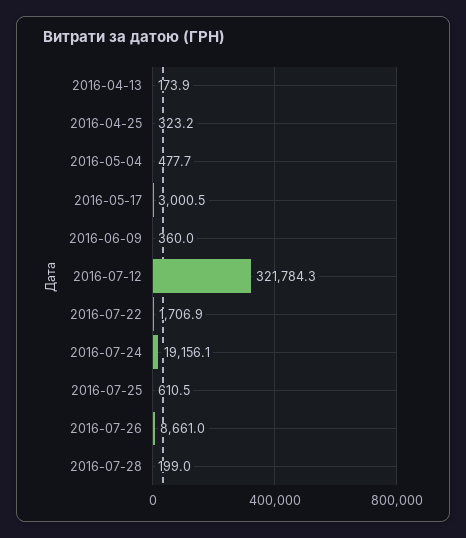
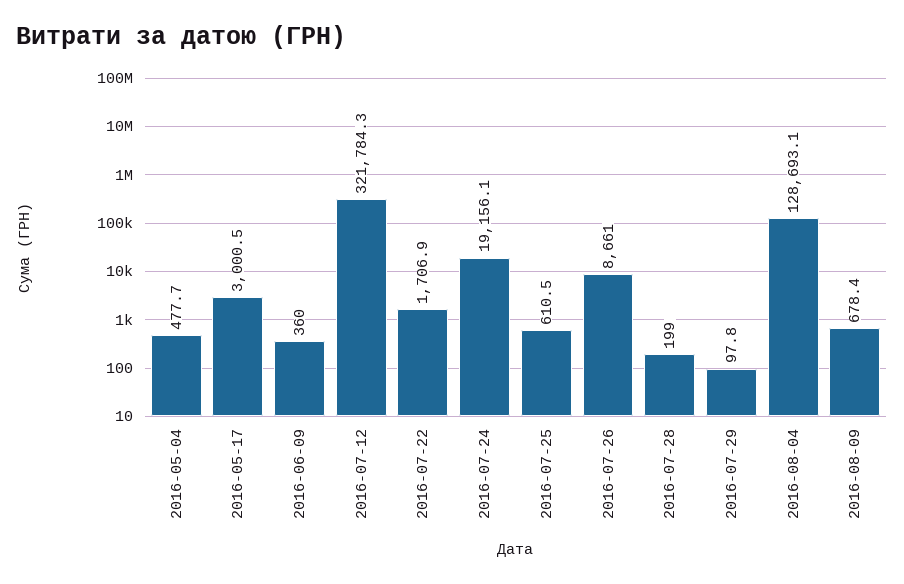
2016-04-13: 173.9 -> none
2016-04-25: 323.2 -> none
2016-07-29: none -> 97.8
2016-08-04: none -> 128693.1
2016-08-09: none -> 678.4

